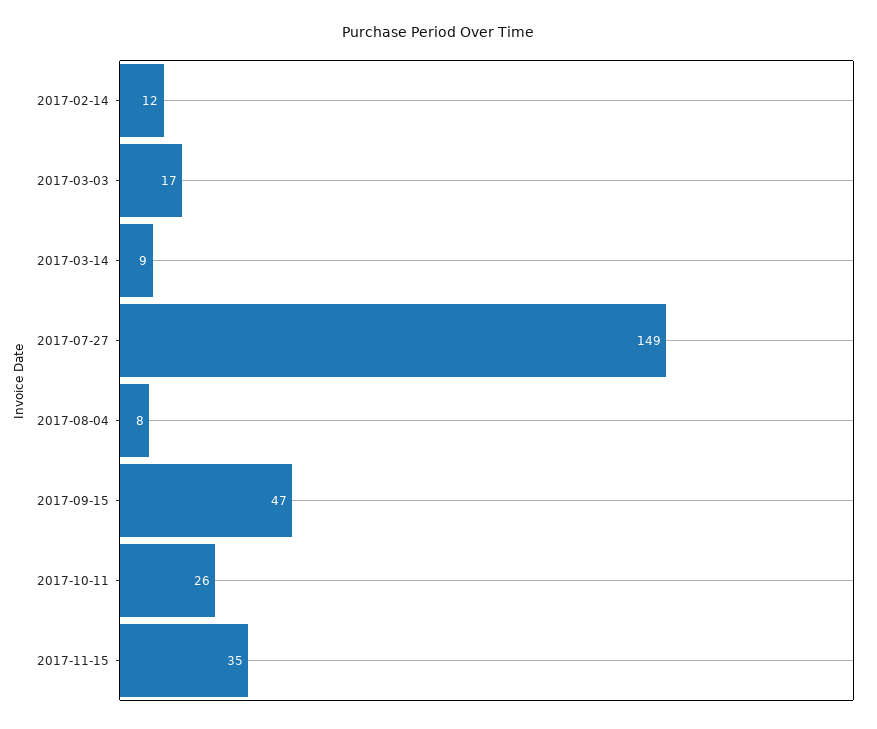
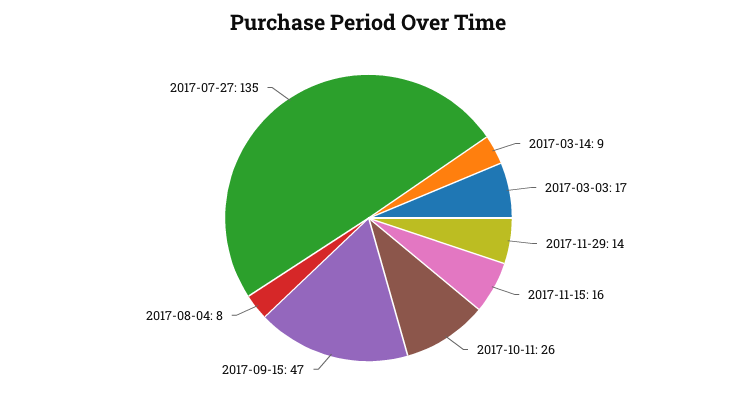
2017-02-14: 12 -> none
2017-07-27: 149 -> 135
2017-11-15: 35 -> 16
2017-11-29: none -> 14

